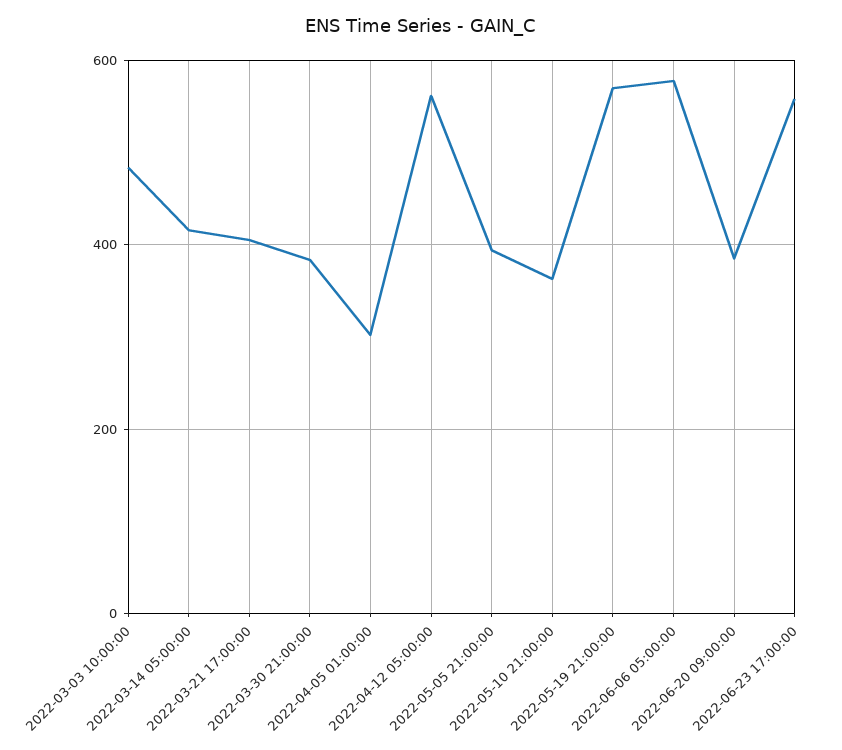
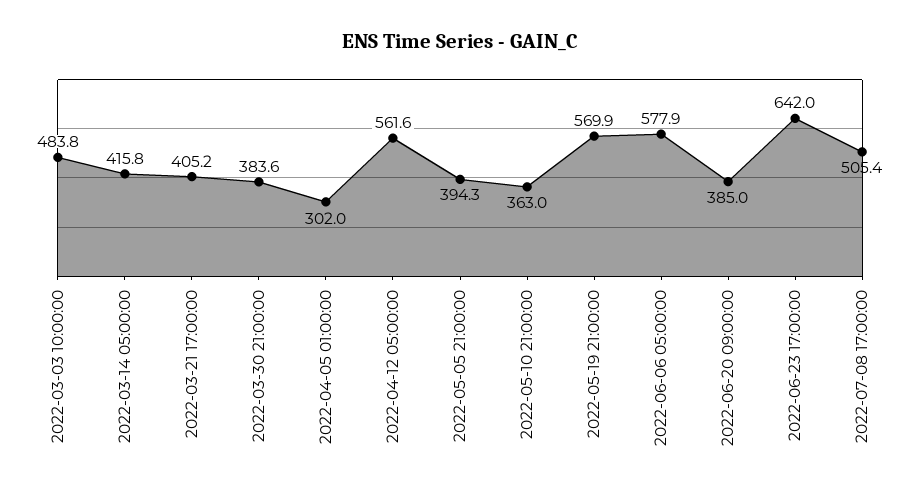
2022-06-23 17:00:00: 560 -> 642
2022-07-08 17:00:00: none -> 505.4

